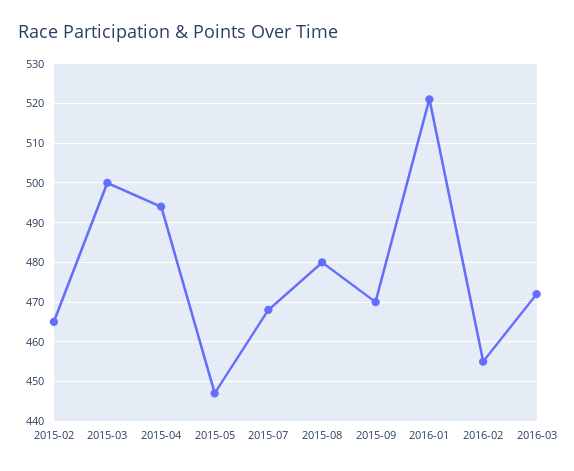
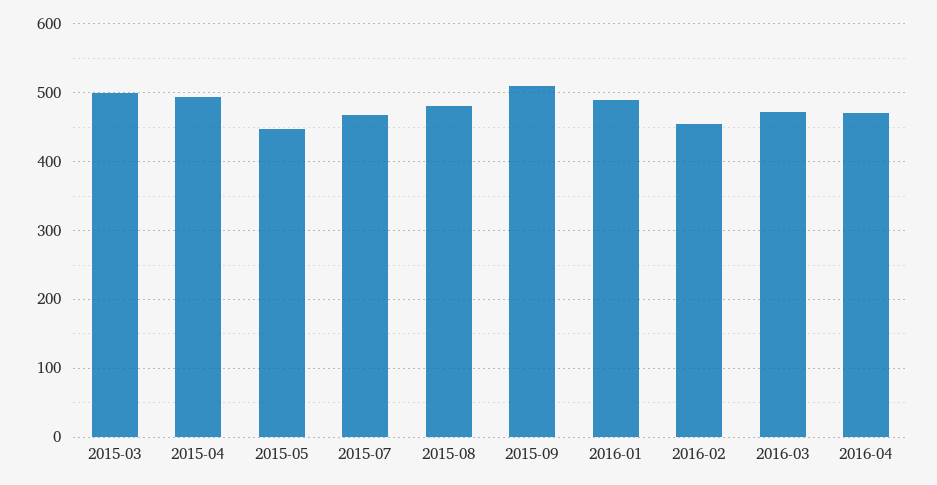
2015-02: 465 -> none
2015-09: 470 -> 510
2016-01: 520 -> 490
2016-04: none -> 470

